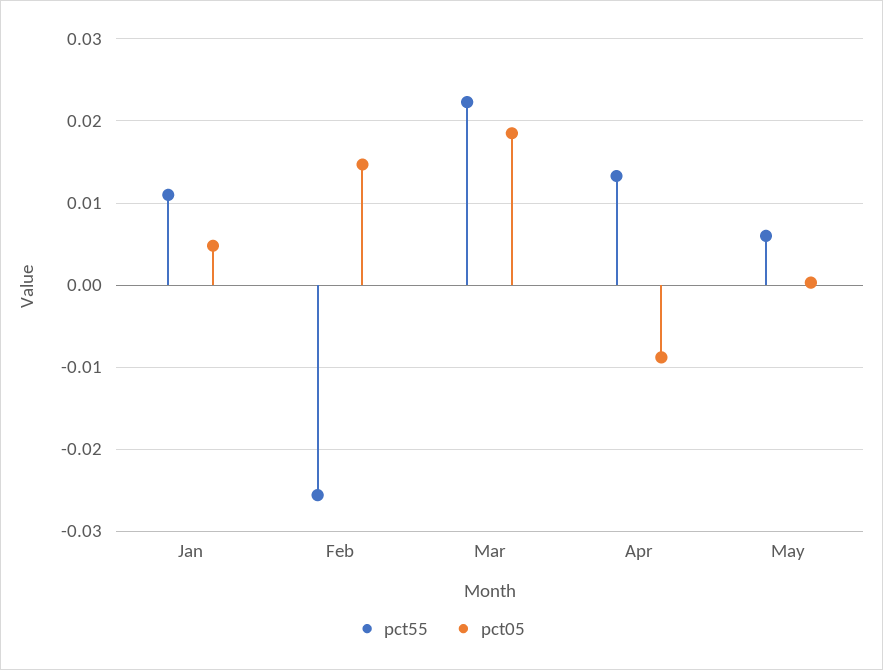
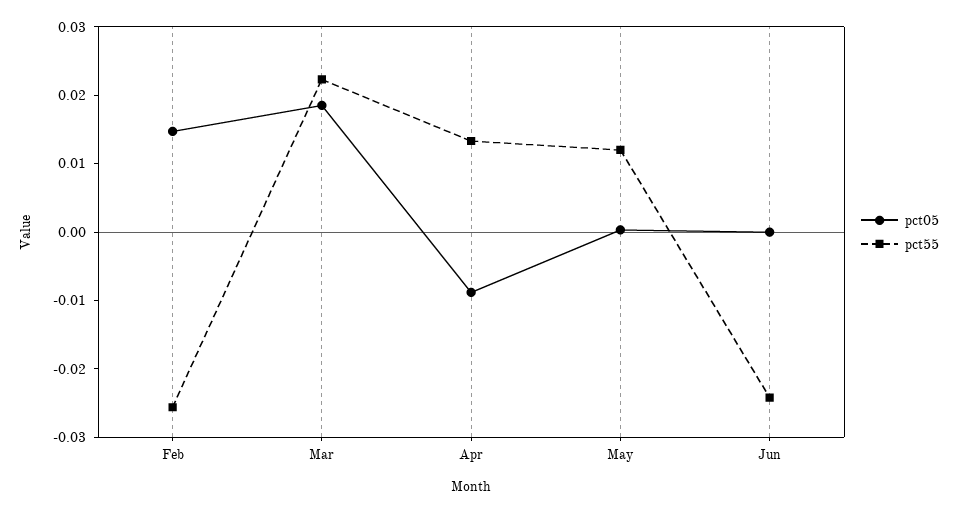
pct55, Jan: 0.011 -> none
pct05, Jan: 0.005 -> none
pct55, May: 0.006 -> 0.012
pct05, Jun: none -> 0
pct55, Jun: none -> -0.024

